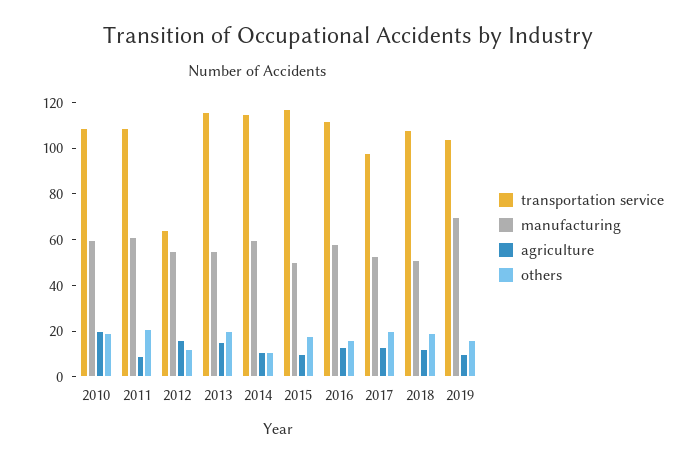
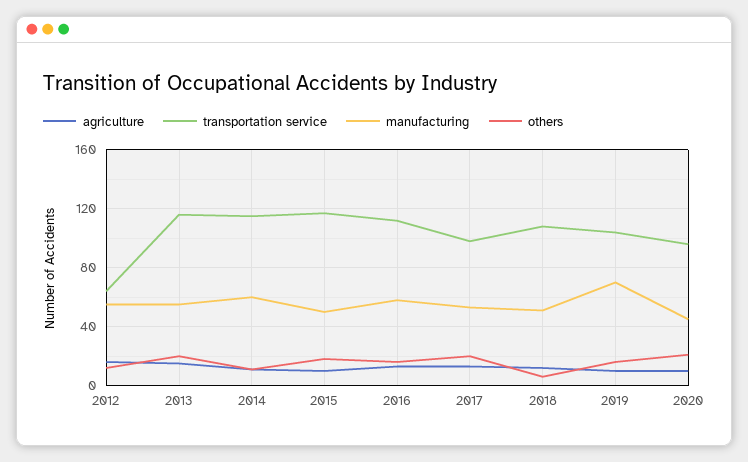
transportation service, 2010: 110 -> none
manufacturing, 2010: 60 -> none
agriculture, 2010: 20 -> none
others, 2010: 20 -> none
transportation service, 2011: 110 -> none
manufacturing, 2011: 60 -> none
agriculture, 2011: 10 -> none
others, 2011: 20 -> none
others, 2018: 20 -> 5
agriculture, 2020: none -> 10
transportation service, 2020: none -> 95
manufacturing, 2020: none -> 45
others, 2020: none -> 20

